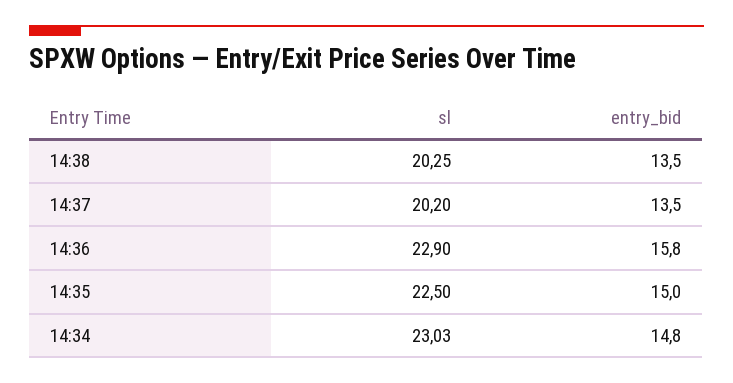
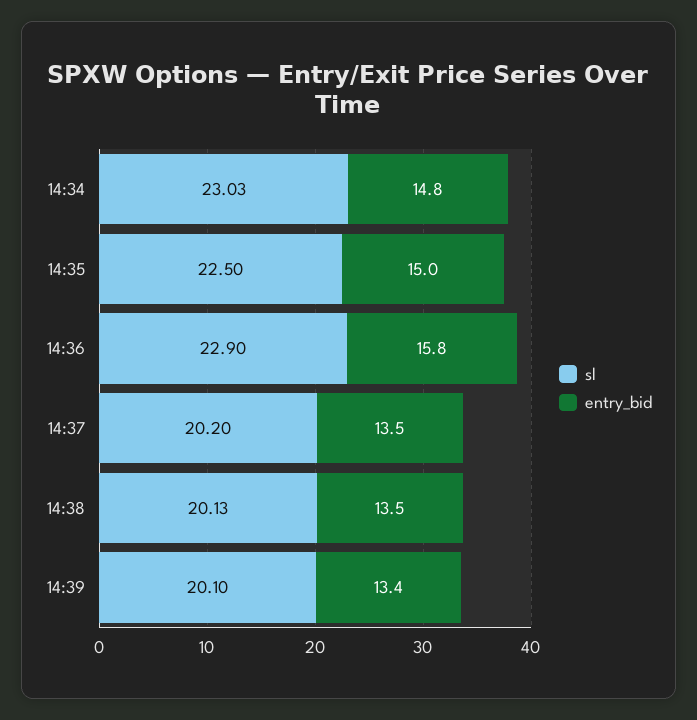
sl, 14:38: 20.25 -> 20.13
sl, 14:39: none -> 20.1
entry_bid, 14:39: none -> 13.4

